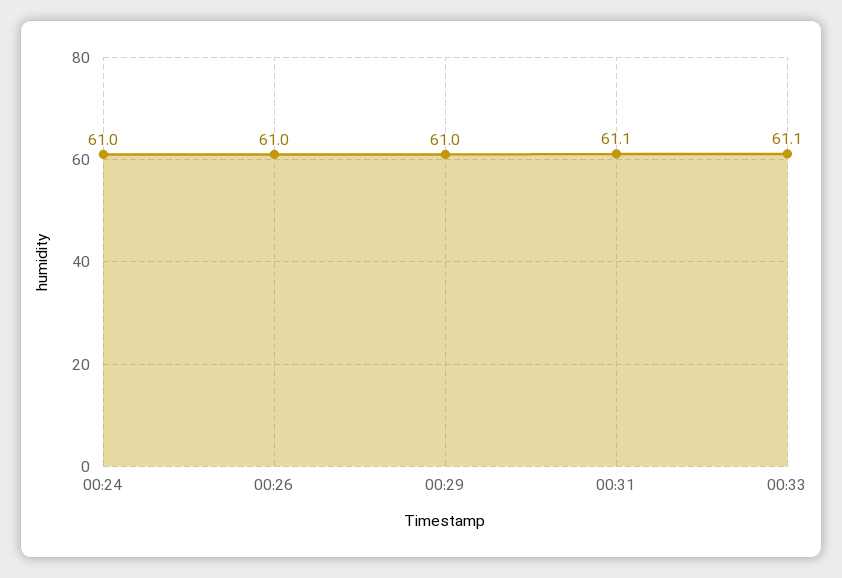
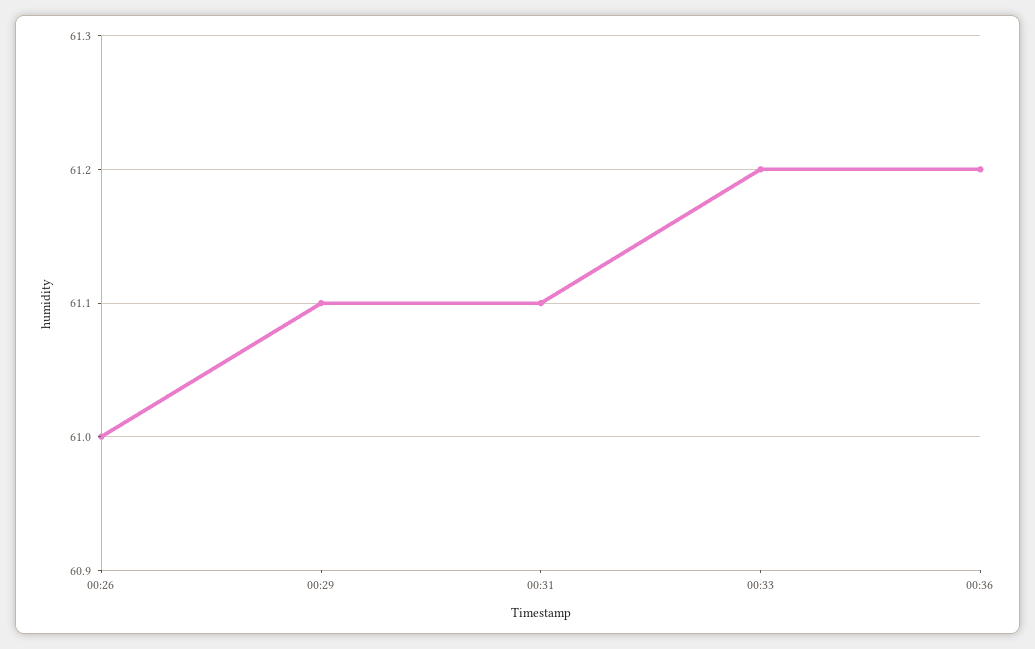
00:24: 61 -> none
00:29: 61 -> 61.1
00:33: 61.1 -> 61.2
00:36: none -> 61.2

